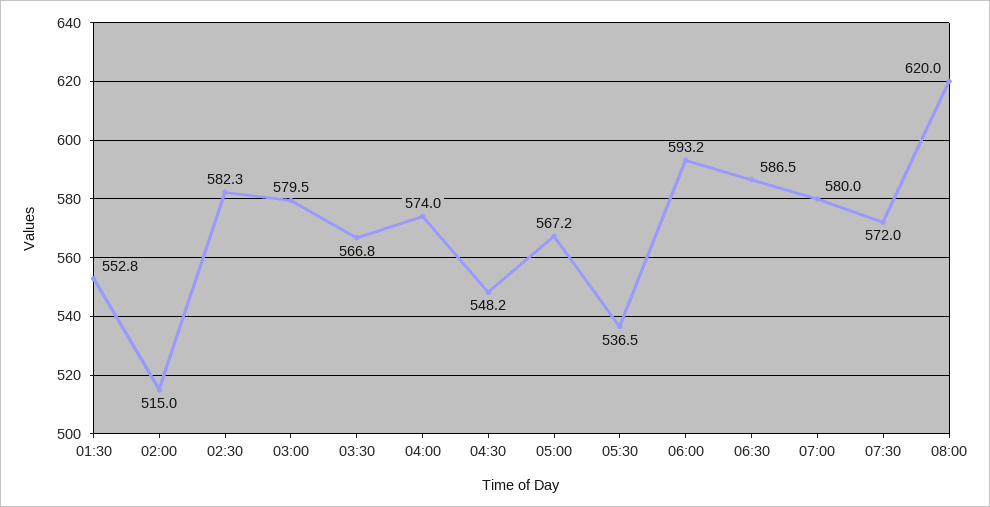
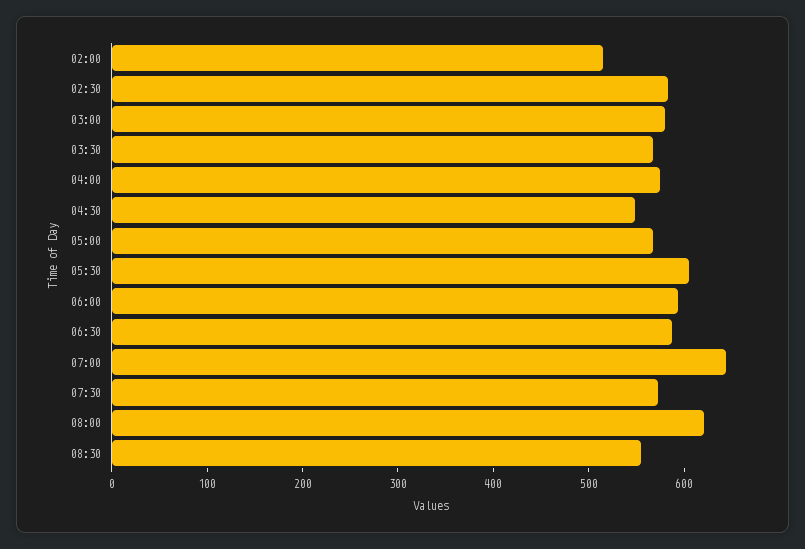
01:30: 552.8 -> none
05:30: 536.5 -> 600
07:00: 580 -> 640
08:30: none -> 560

